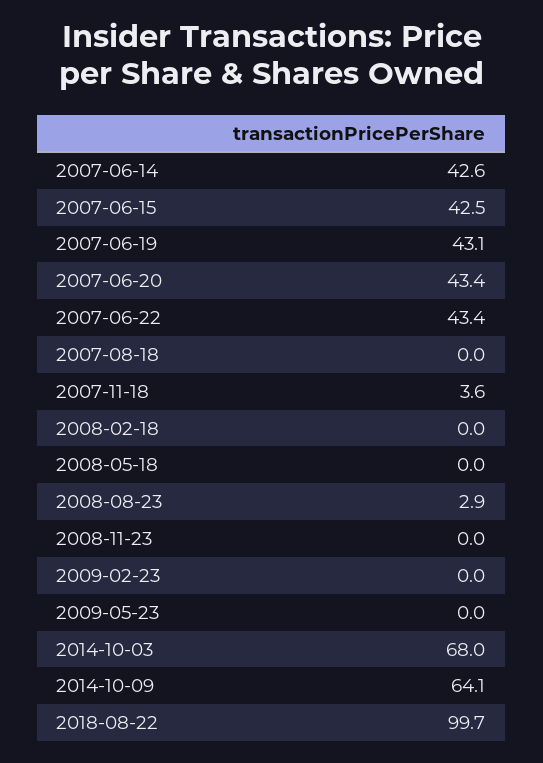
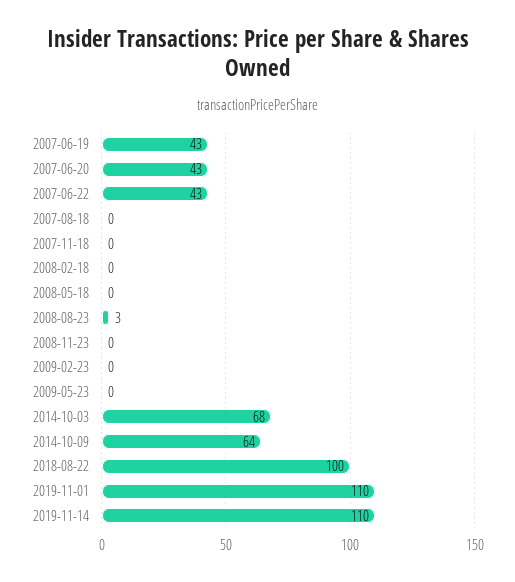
2007-06-14: 42.6 -> none
2007-06-15: 42.5 -> none
2007-11-18: 3.6 -> 0
2019-11-01: none -> 110
2019-11-14: none -> 110

